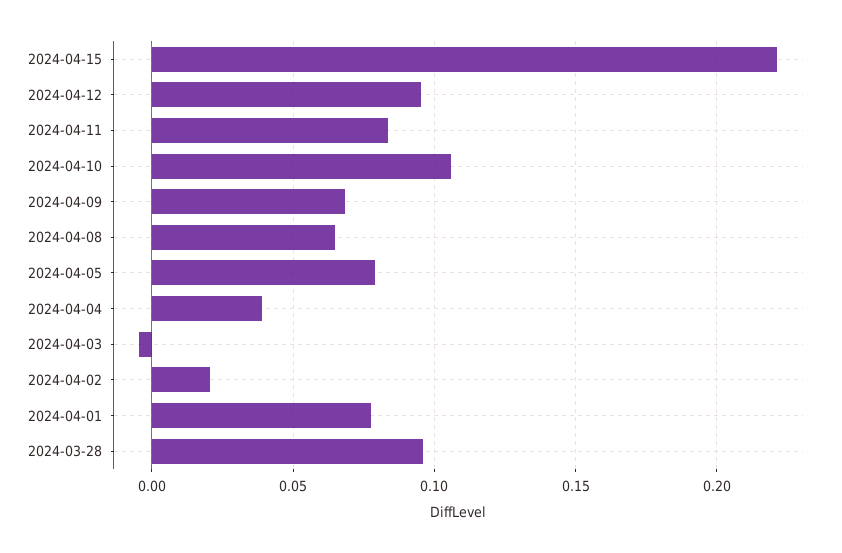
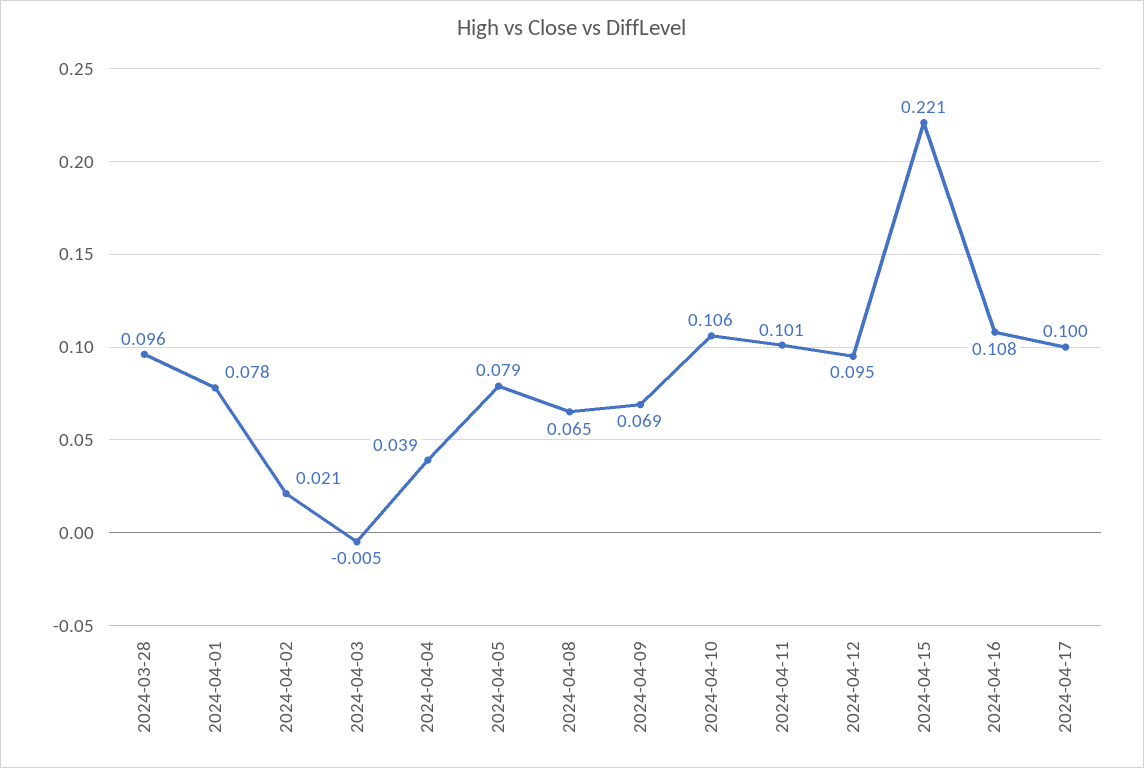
2024-04-11: 0.085 -> 0.101
2024-04-16: none -> 0.108
2024-04-17: none -> 0.1

